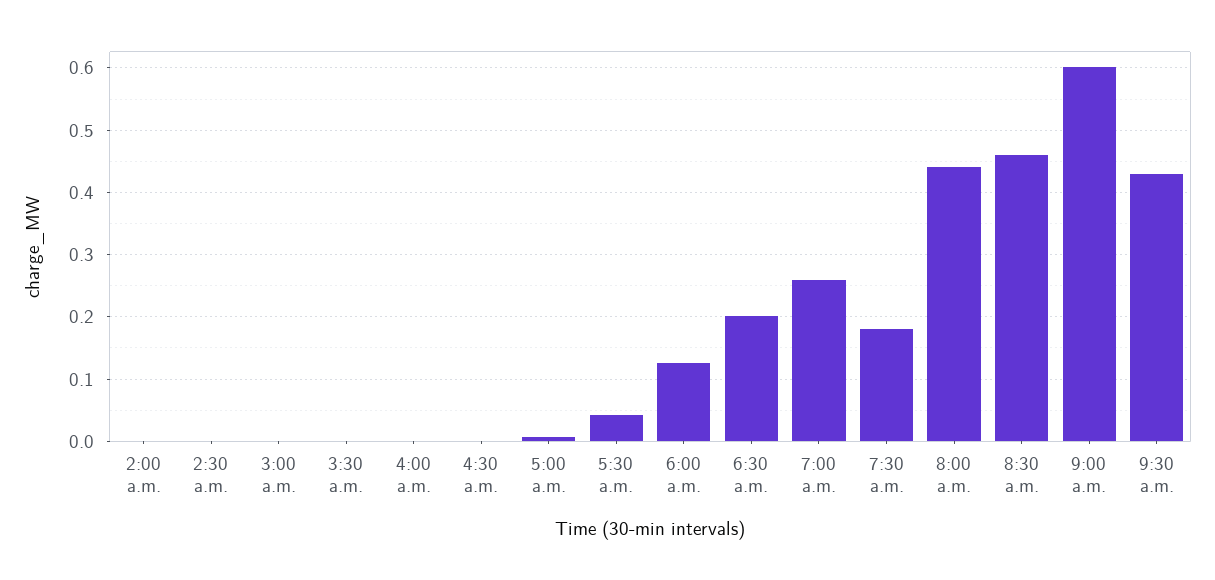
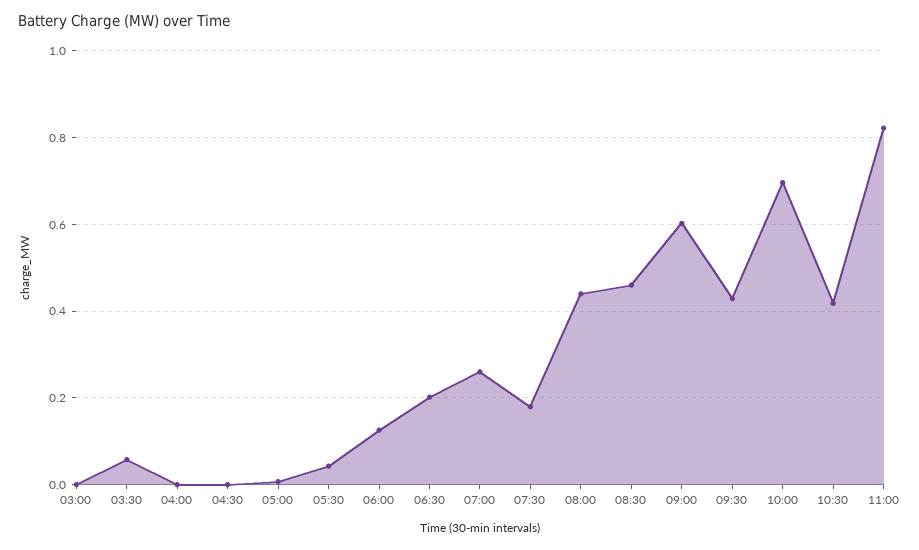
2:00 a.m.: 0 -> none
2:30 a.m.: 0 -> none
3:30 a.m.: 0 -> 0.06
10:00: none -> 0.7
10:30: none -> 0.42
11:00: none -> 0.82

